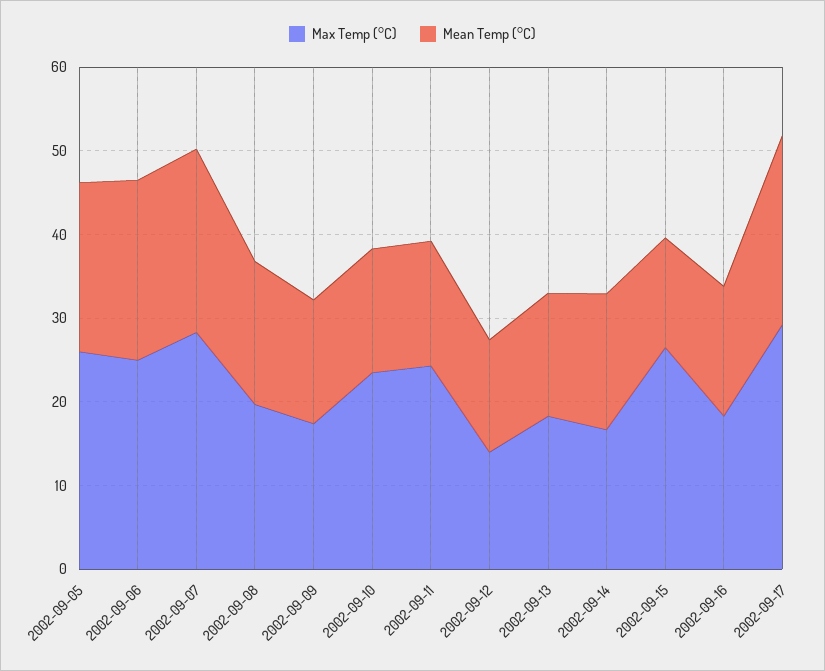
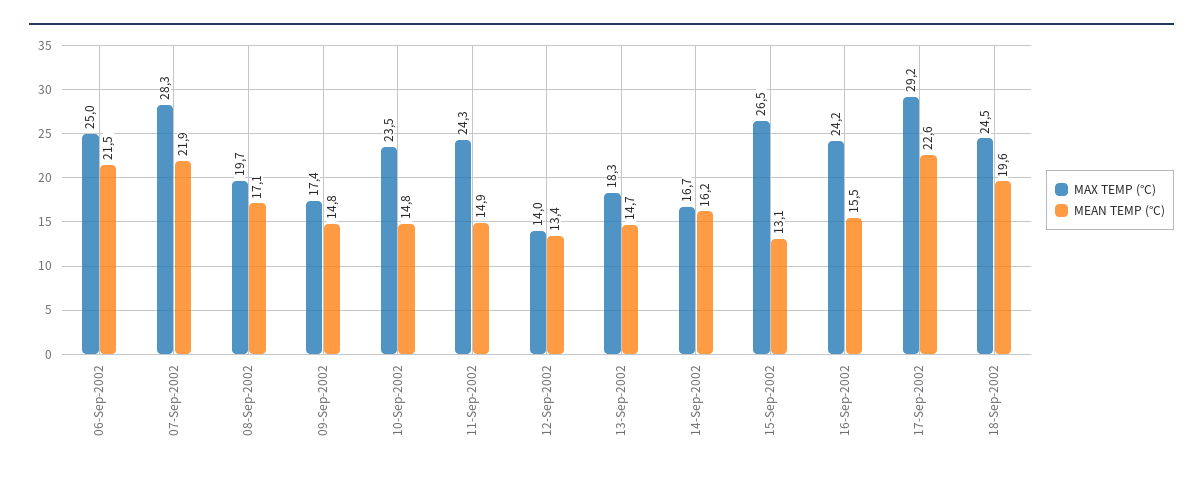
Max Temp (°C), 2002-09-05: 26 -> none
Mean Temp (°C), 2002-09-05: 20 -> none
Max Temp (°C), 2002-09-16: 18 -> 24.2
Max Temp (°C), 18-Sep-2002: none -> 24.5
Mean Temp (°C), 18-Sep-2002: none -> 19.6

